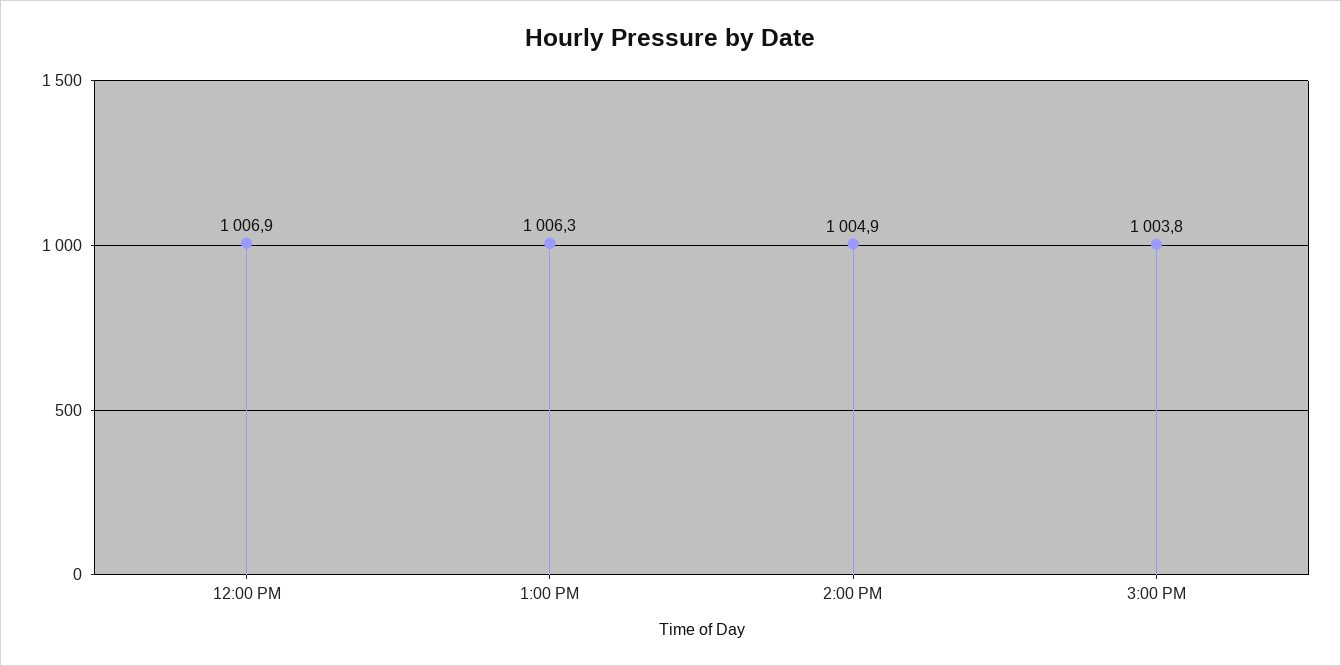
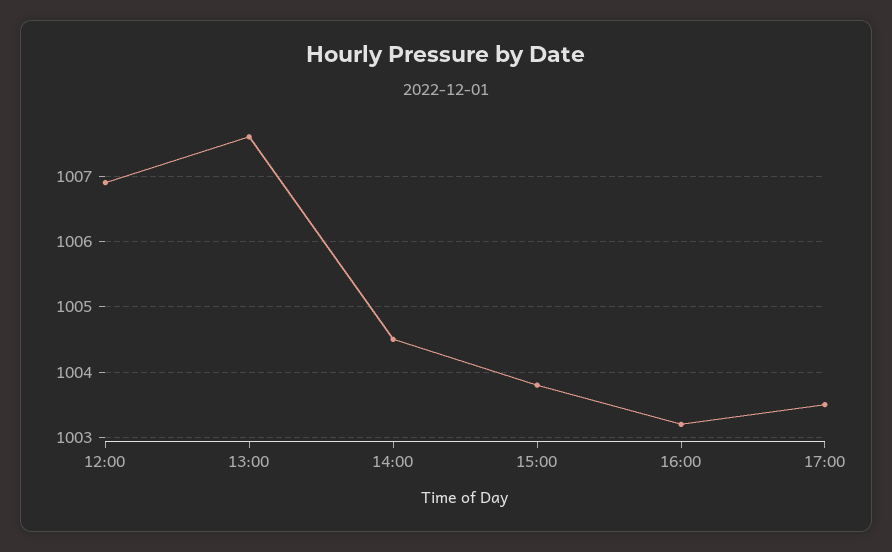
1:00 PM: 1006.3 -> 1007.6
2:00 PM: 1004.9 -> 1004.5
16:00: none -> 1003.2
17:00: none -> 1003.5

